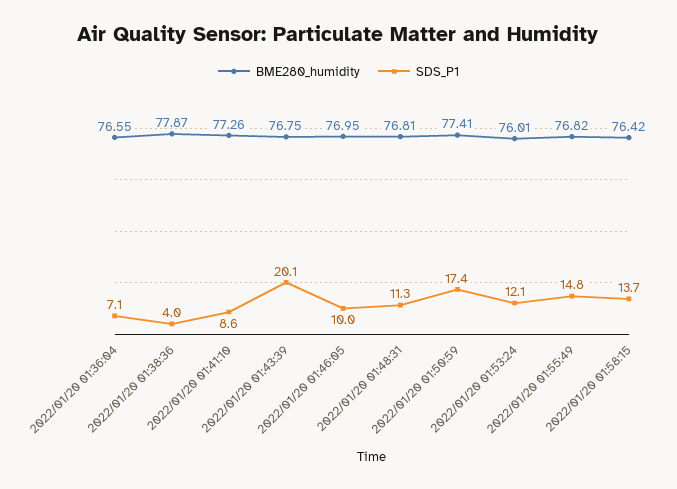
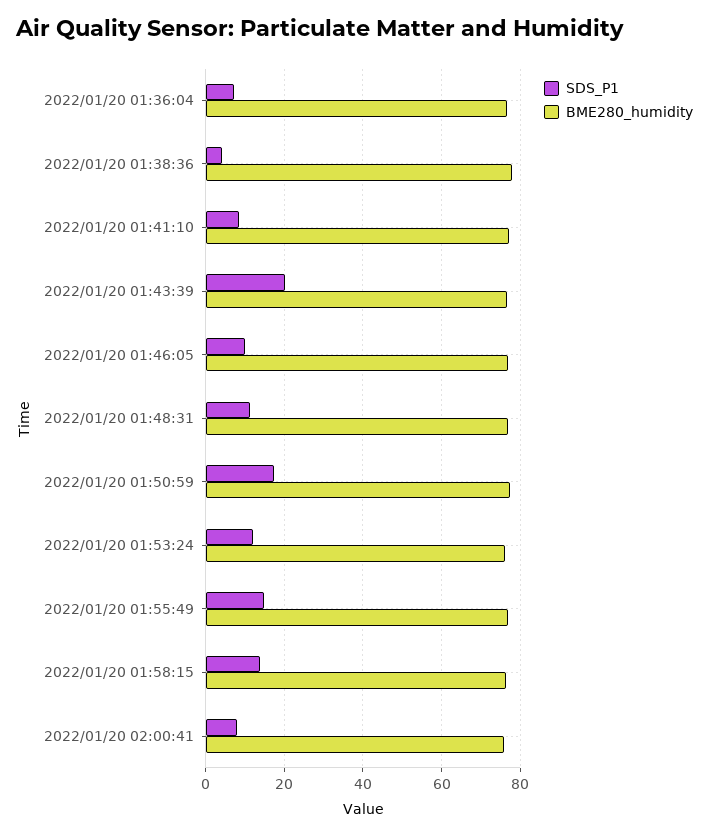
SDS_P1, 2022/01/20 02:00:41: none -> 8
BME280_humidity, 2022/01/20 02:00:41: none -> 76

